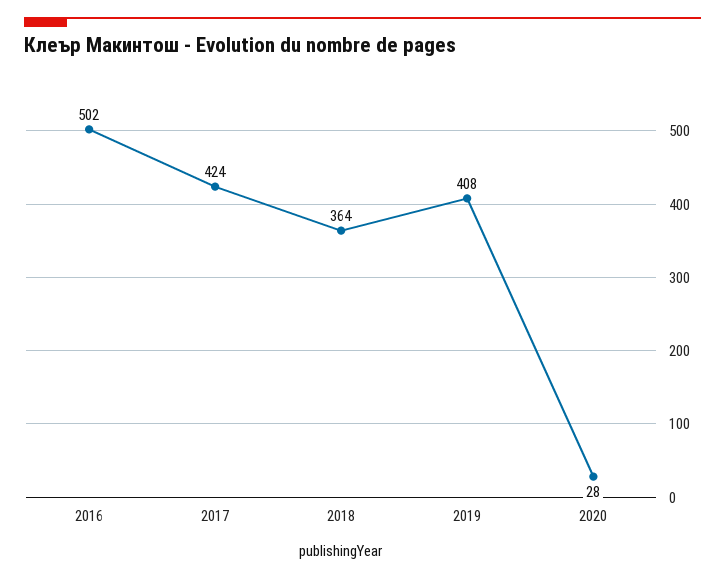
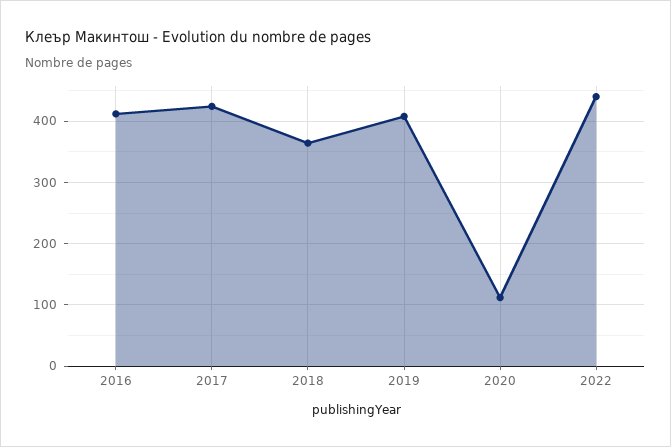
2016: 502 -> 410
2020: 28 -> 110
2022: none -> 440

